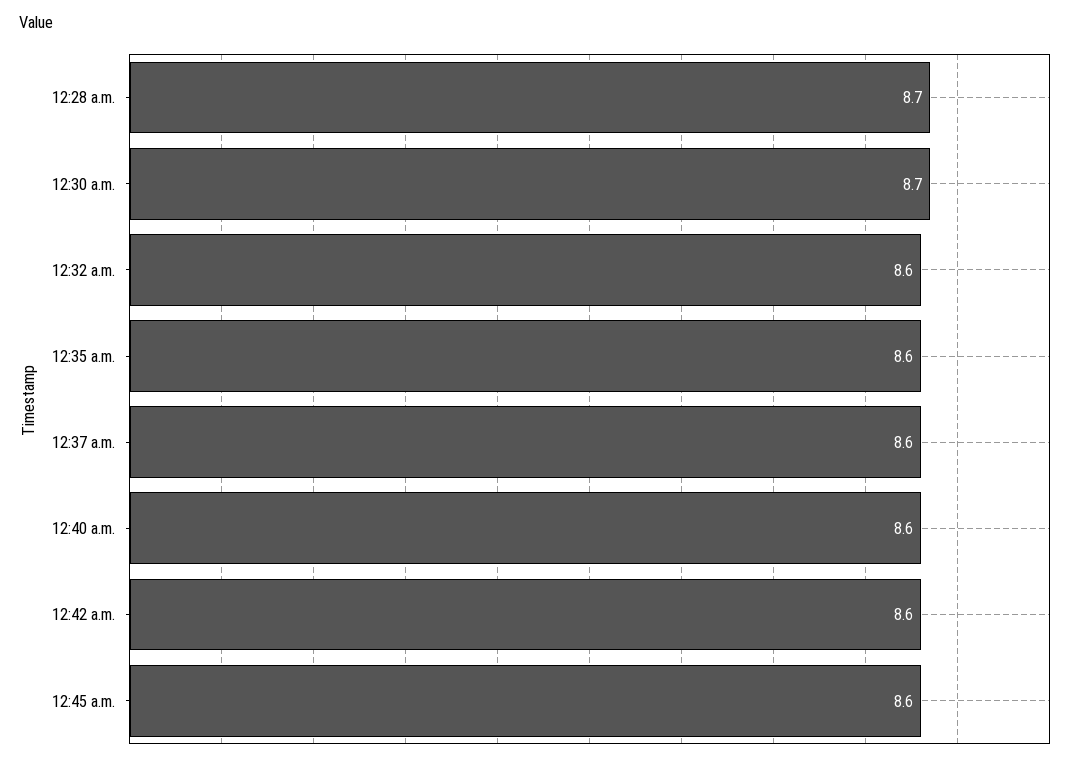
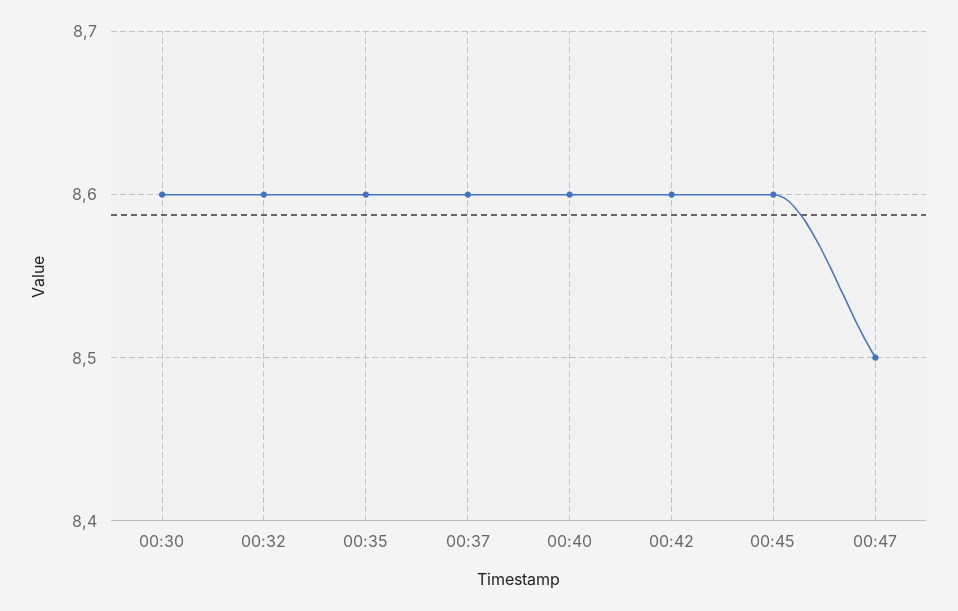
12:28 a.m.: 8.7 -> none
12:30 a.m.: 8.7 -> 8.6
00:47: none -> 8.5

